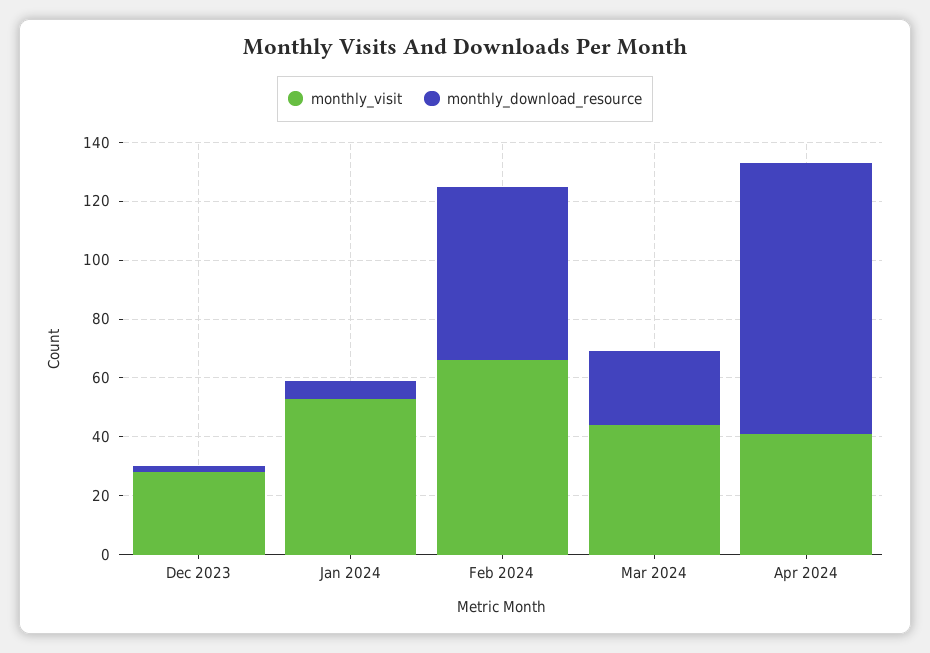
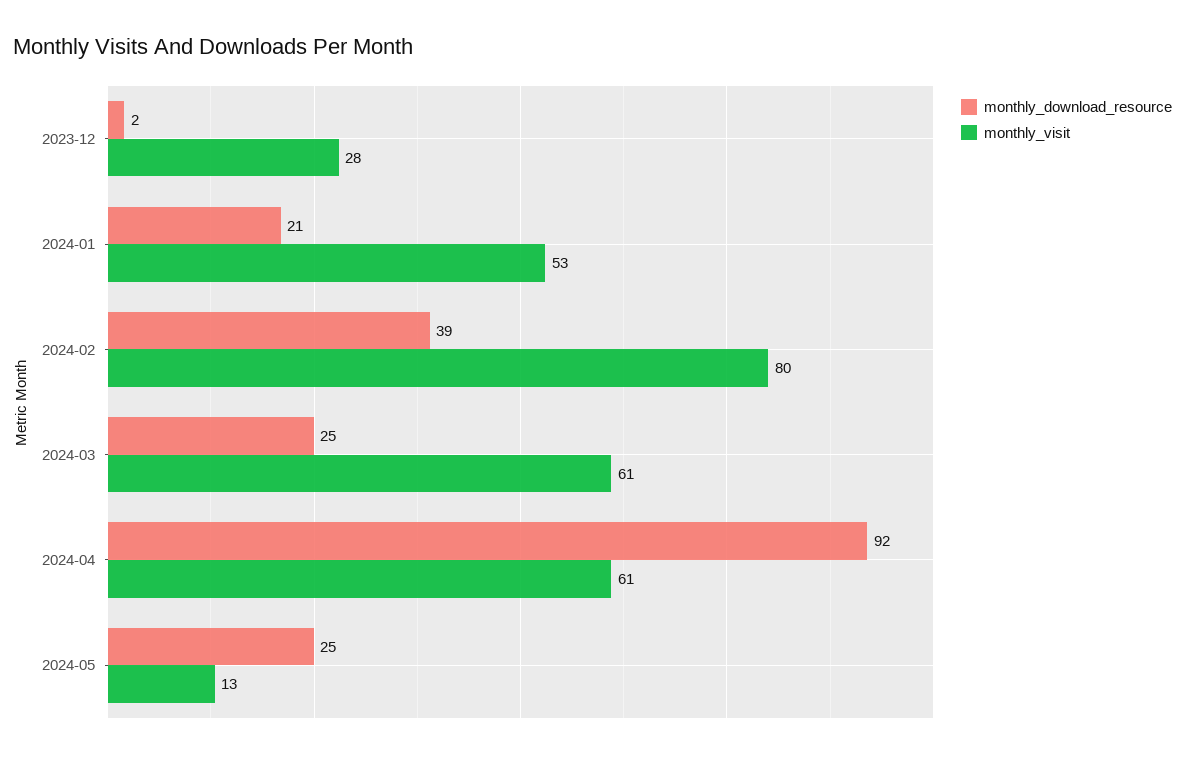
monthly_download_resource, Jan 2024: 5 -> 21
monthly_visit, Feb 2024: 65 -> 80
monthly_download_resource, Feb 2024: 60 -> 39
monthly_visit, Mar 2024: 45 -> 61
monthly_visit, Apr 2024: 40 -> 61
monthly_download_resource, 2024-05: none -> 25
monthly_visit, 2024-05: none -> 13

